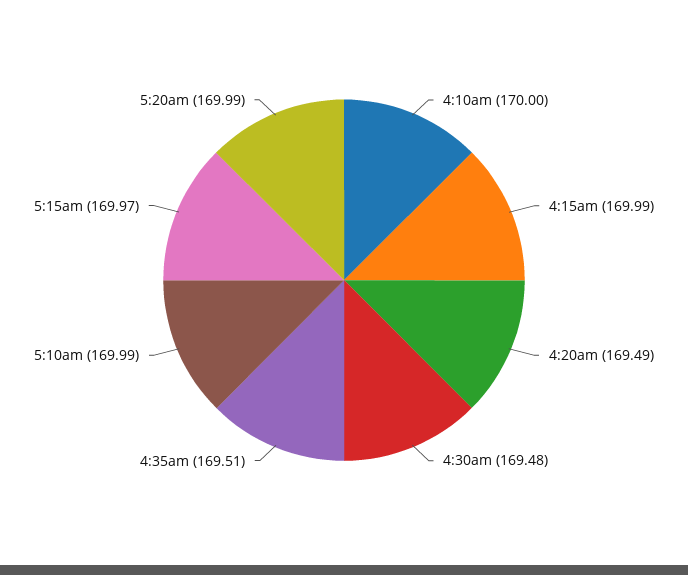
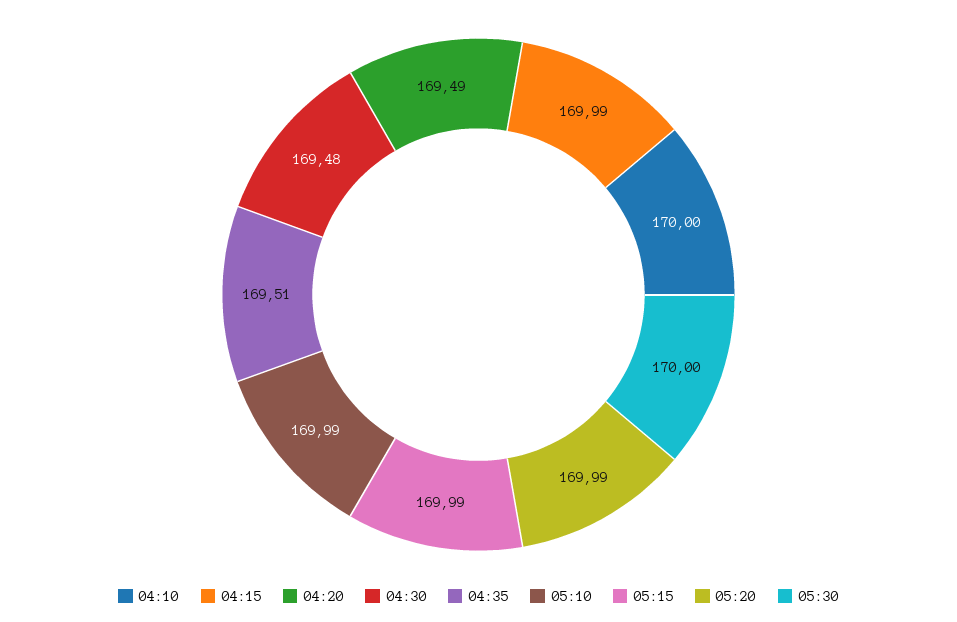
5:15am: 169.97 -> 169.99
05:30: none -> 170

